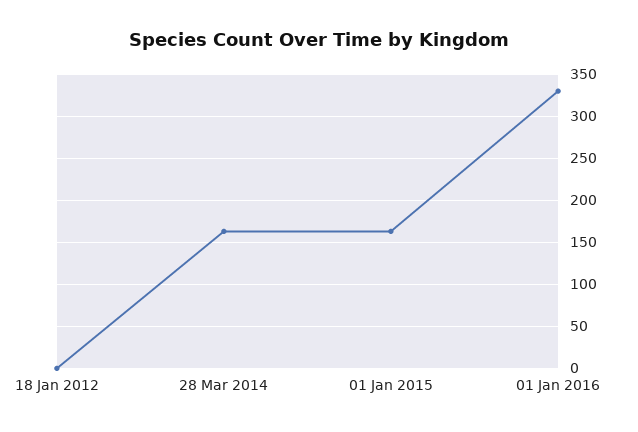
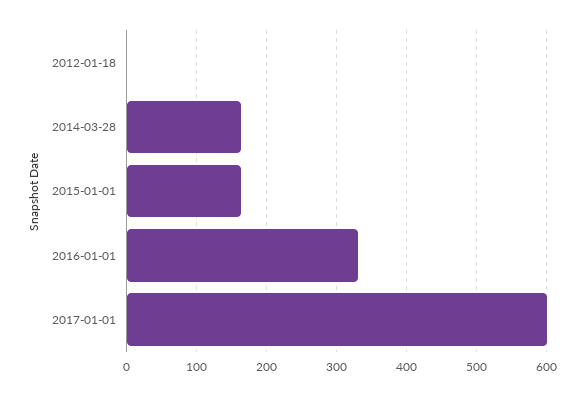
2017-01-01: none -> 600

